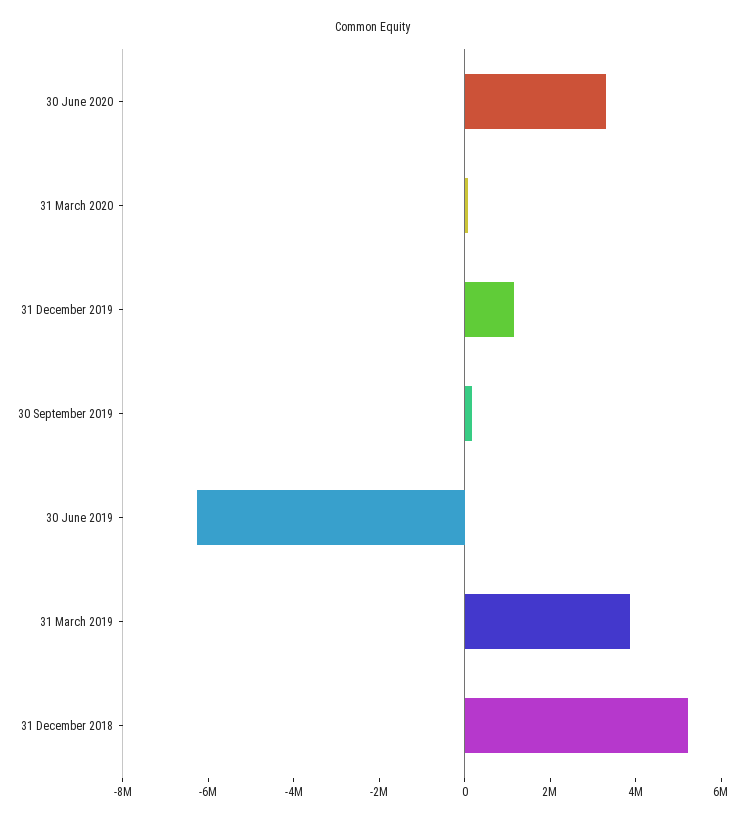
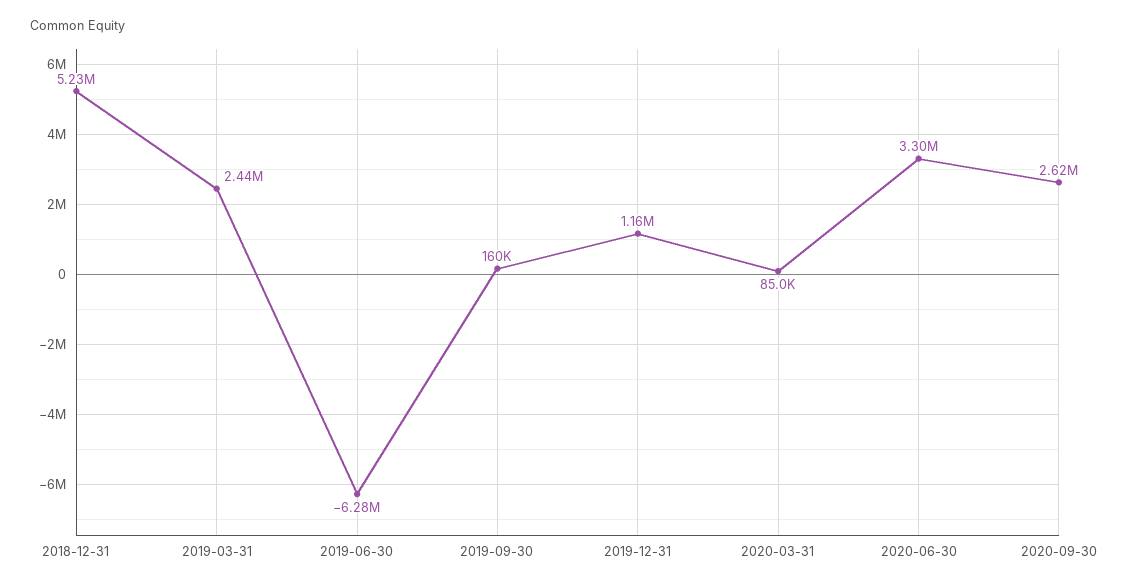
31 March 2019: 4000000 -> 2440000
2020-09-30: none -> 2620000

